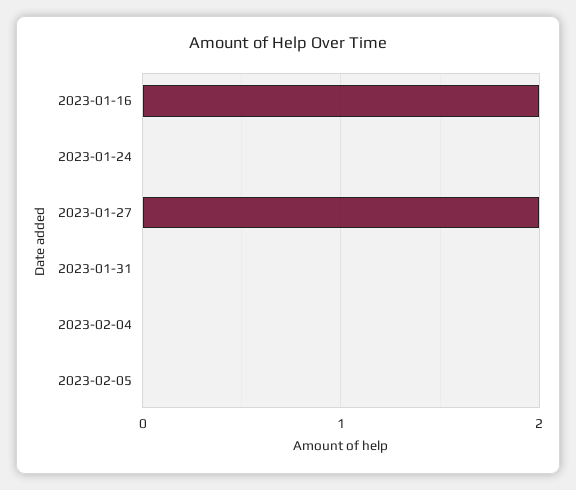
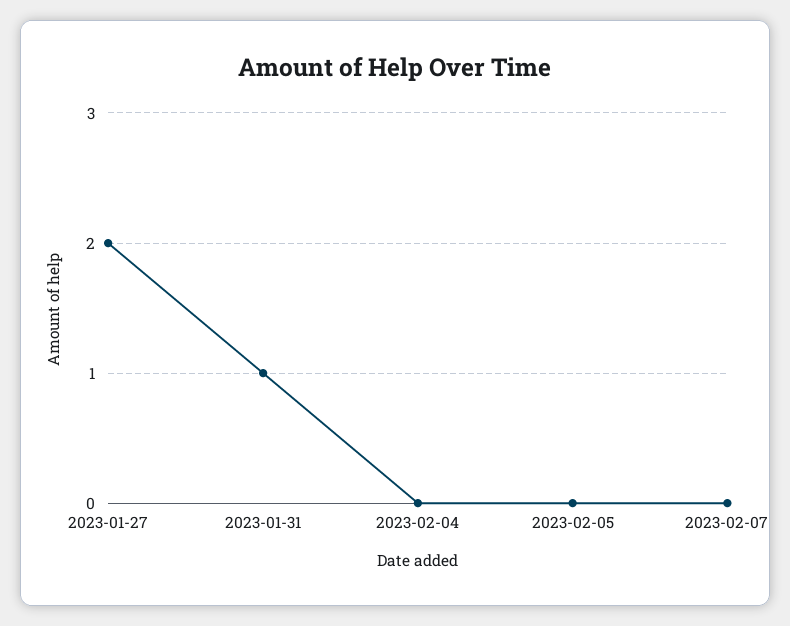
2023-01-16: 2 -> none
2023-01-24: 0 -> none
2023-01-31: 0 -> 1
2023-02-07: none -> 0

